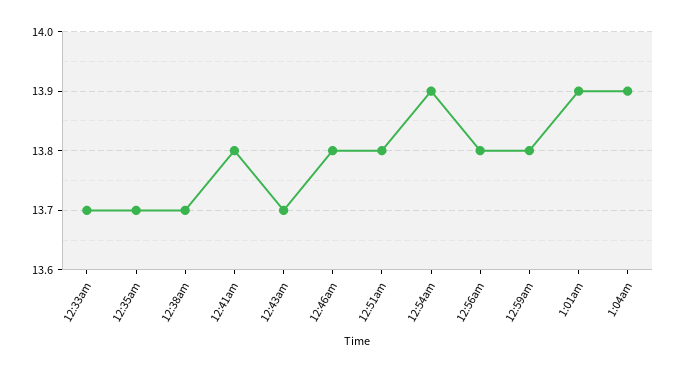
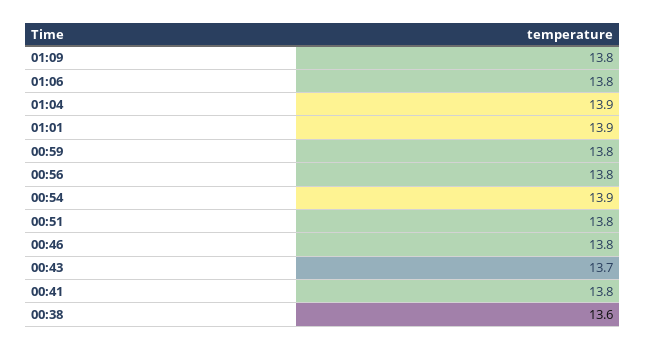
12:33am: 13.7 -> none
12:35am: 13.7 -> none
12:38am: 13.7 -> 13.6
01:09: none -> 13.8
01:06: none -> 13.8

